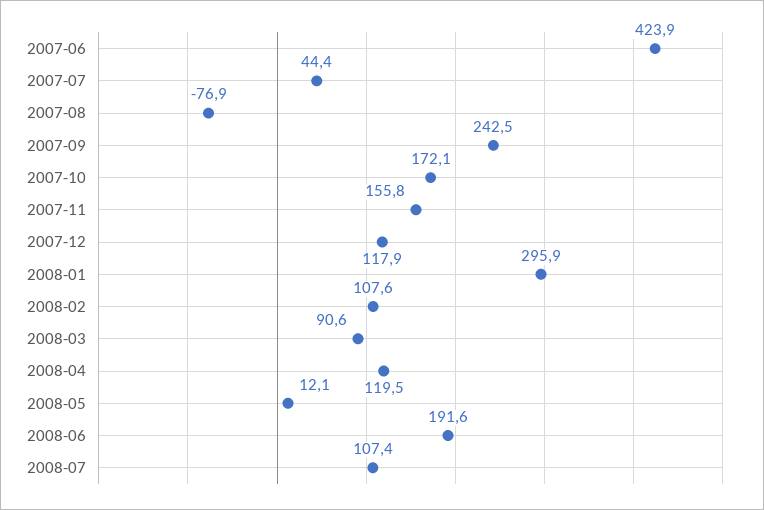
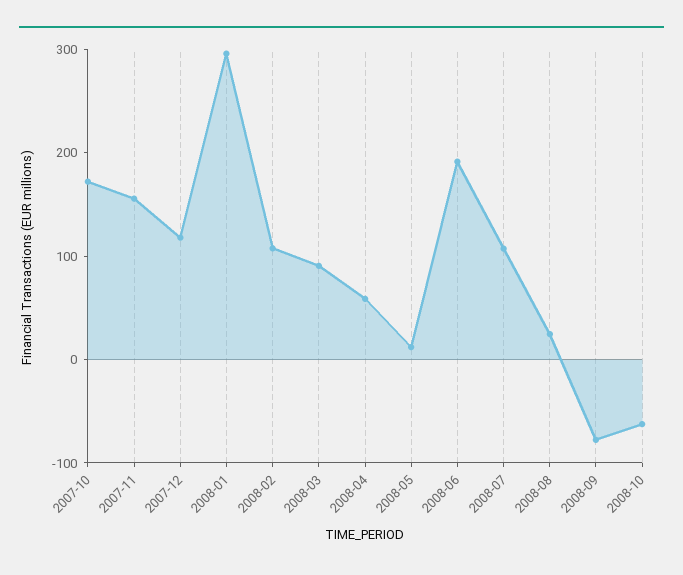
2007-06: 423.9 -> none
2007-07: 44.4 -> none
2007-08: -76.9 -> none
2007-09: 242.5 -> none
2008-04: 119.5 -> 60
2008-08: none -> 20
2008-09: none -> -80
2008-10: none -> -60

